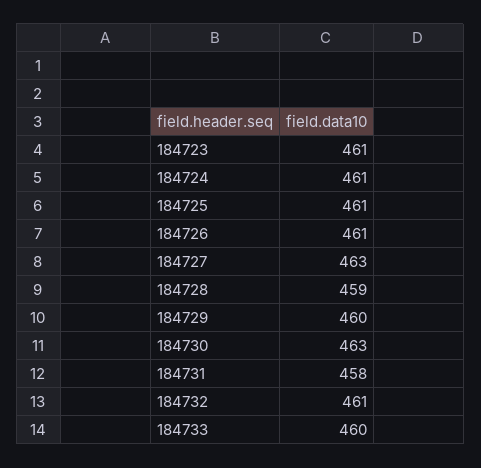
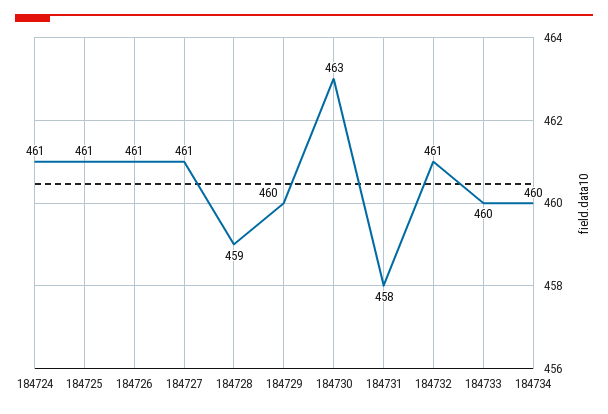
184723: 461 -> none
184727: 463 -> 461
184734: none -> 460

